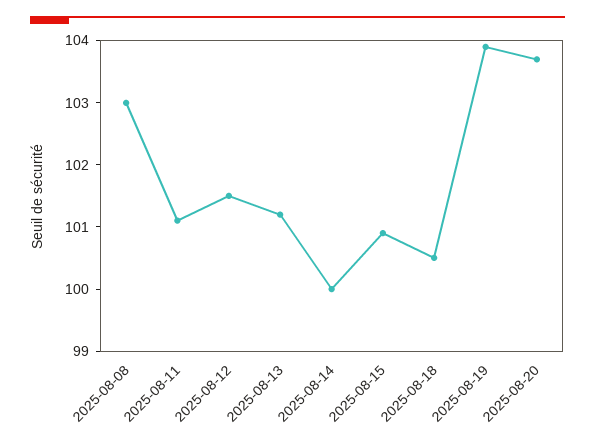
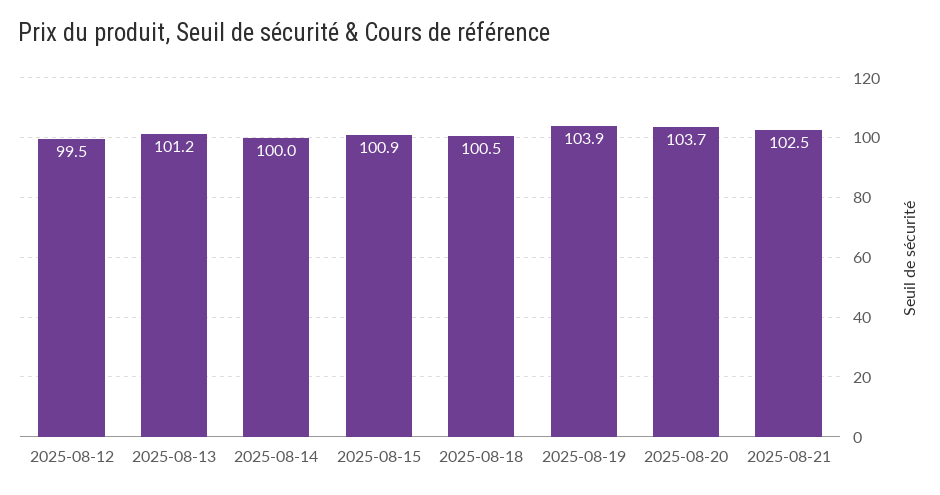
2025-08-08: 103 -> none
2025-08-11: 101 -> none
2025-08-12: 101.5 -> 99.5
2025-08-21: none -> 102.5

